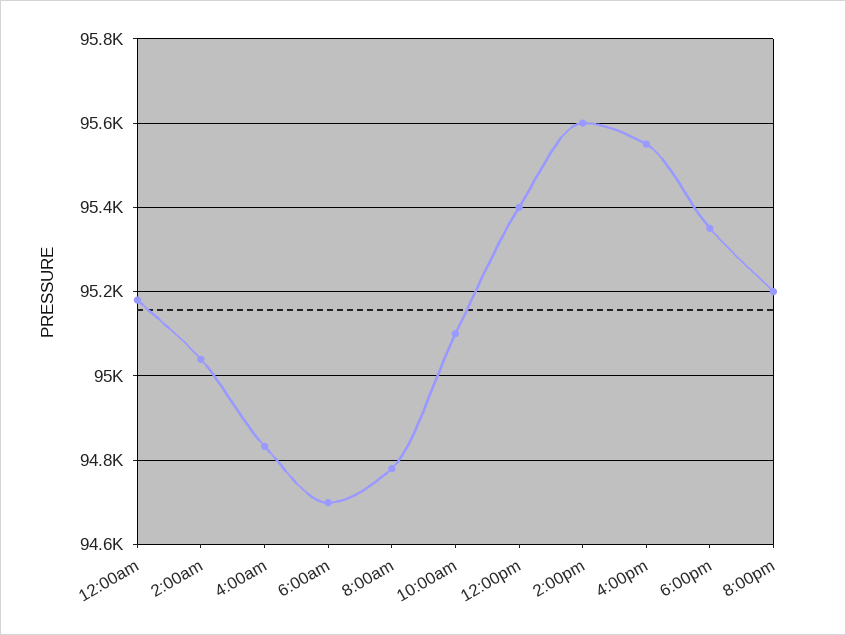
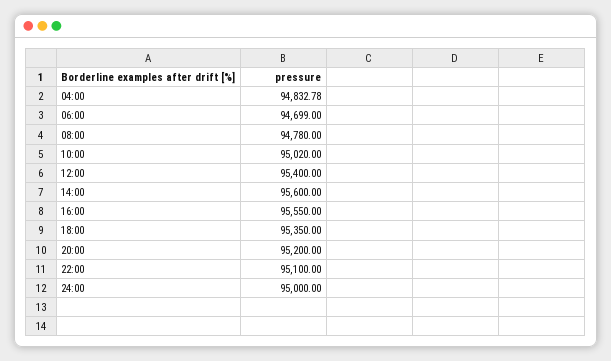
12:00am: 95180 -> none
2:00am: 95040 -> none
10:00am: 95100 -> 95020
22:00: none -> 95100
24:00: none -> 95000

